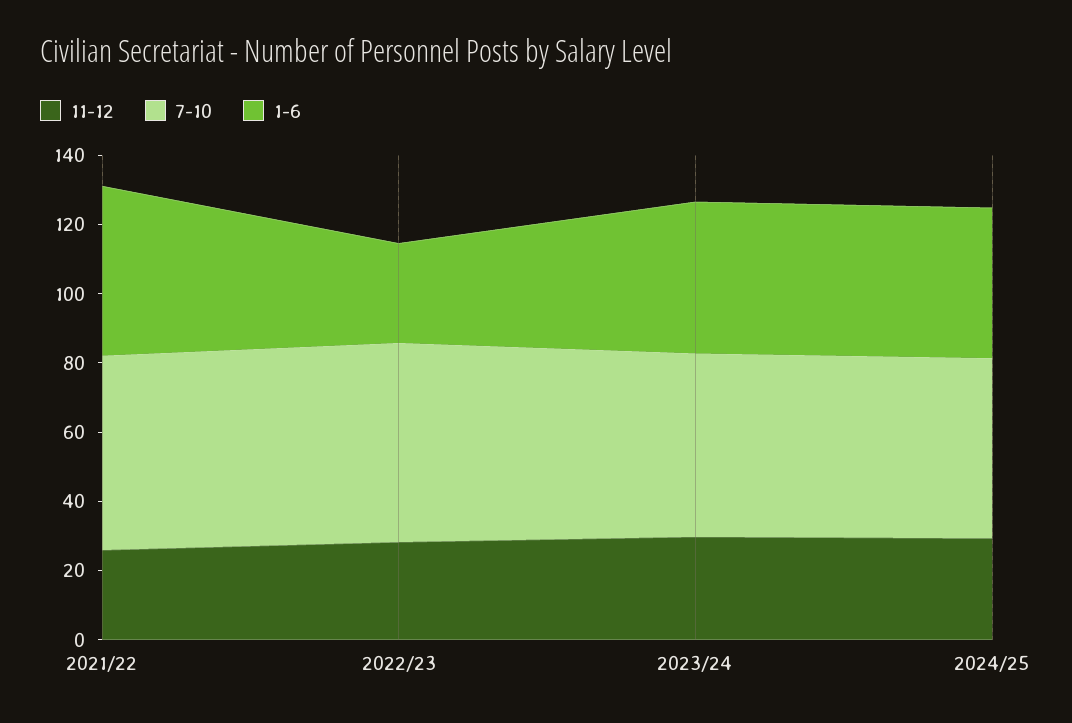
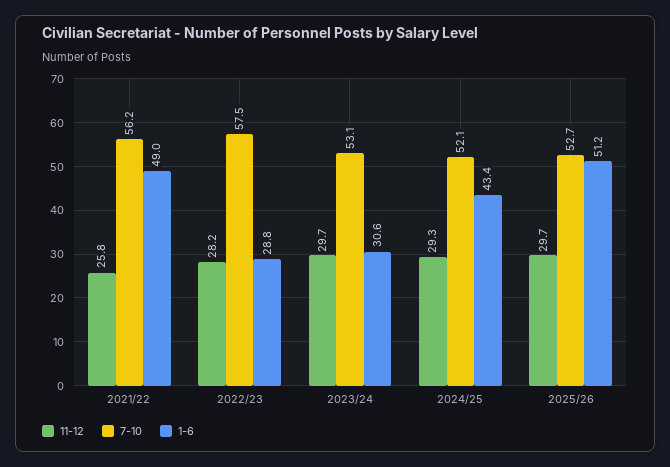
1-6, 2023/24: 45 -> 30.6
11-12, 2025/26: none -> 29.7
7-10, 2025/26: none -> 52.7
1-6, 2025/26: none -> 51.2

